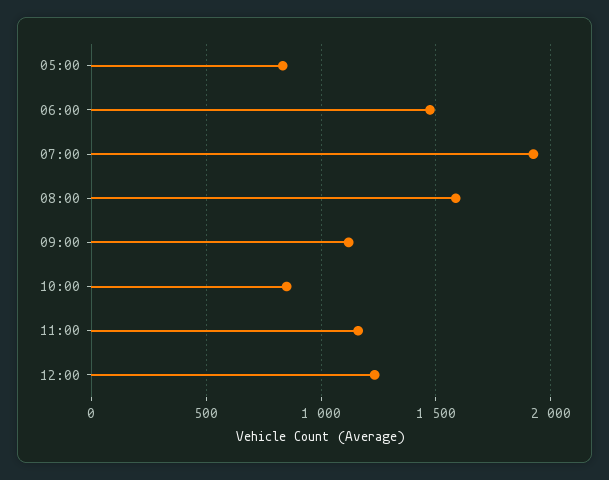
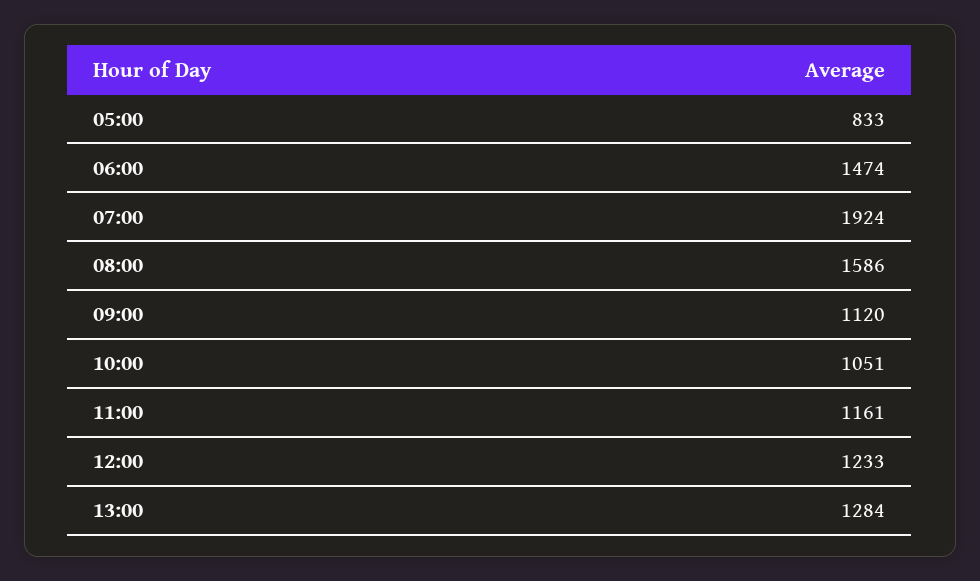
10:00: 850 -> 1051
13:00: none -> 1284

